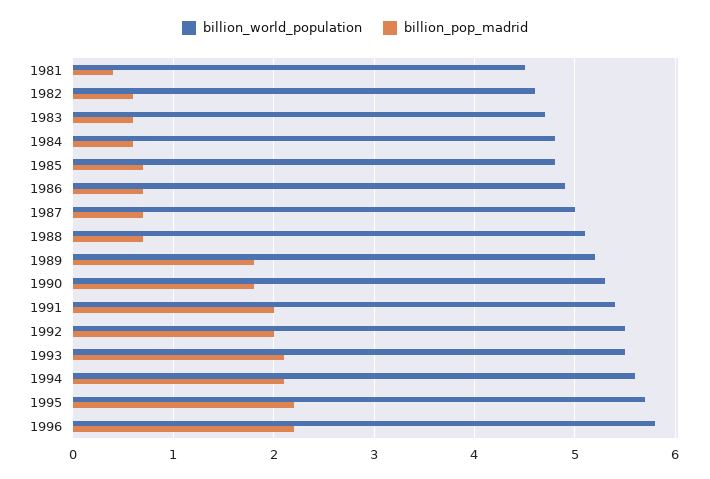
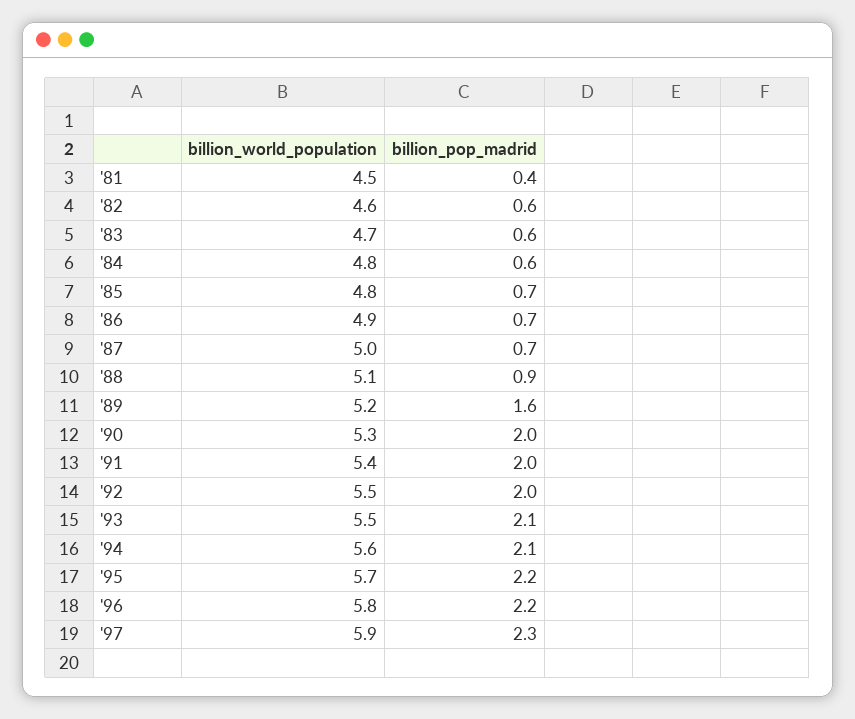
billion_pop_madrid, 1988: 0.7 -> 0.9
billion_pop_madrid, 1989: 1.8 -> 1.6
billion_pop_madrid, 1990: 1.8 -> 2
billion_world_population, '97: none -> 5.9
billion_pop_madrid, '97: none -> 2.3

